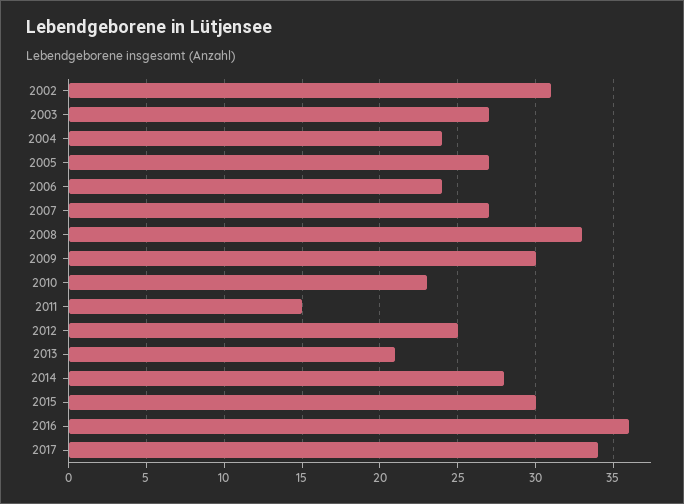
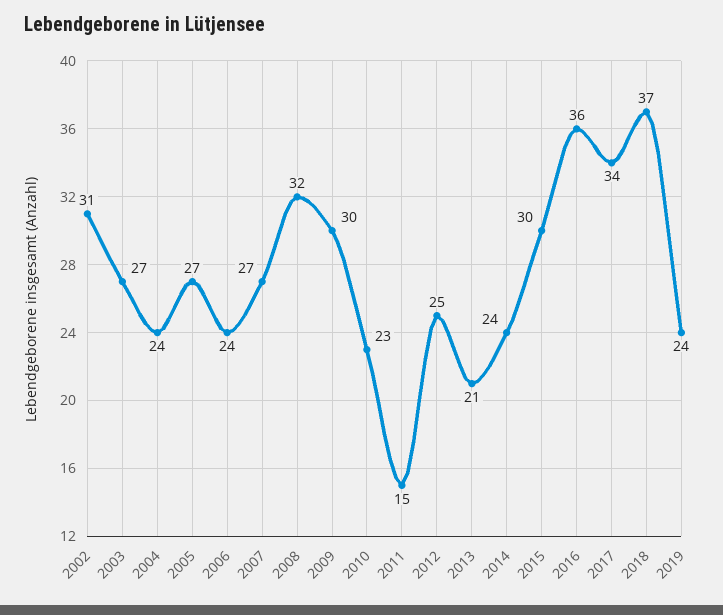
2008: 33 -> 32
2014: 28 -> 24
2018: none -> 37
2019: none -> 24

